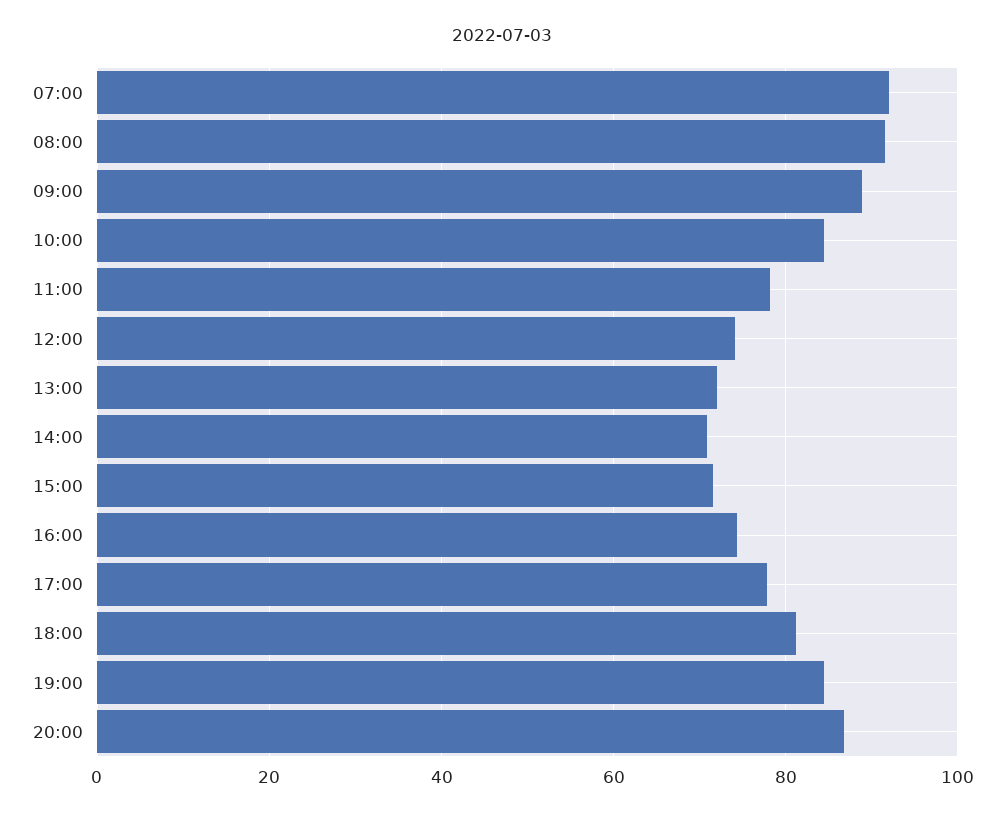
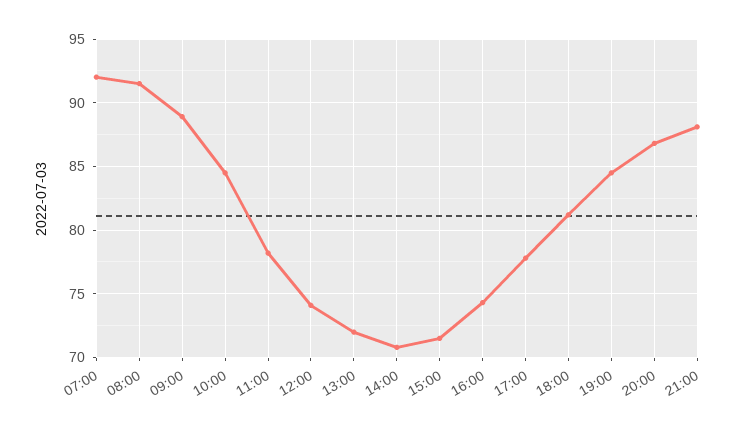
21:00: none -> 88

